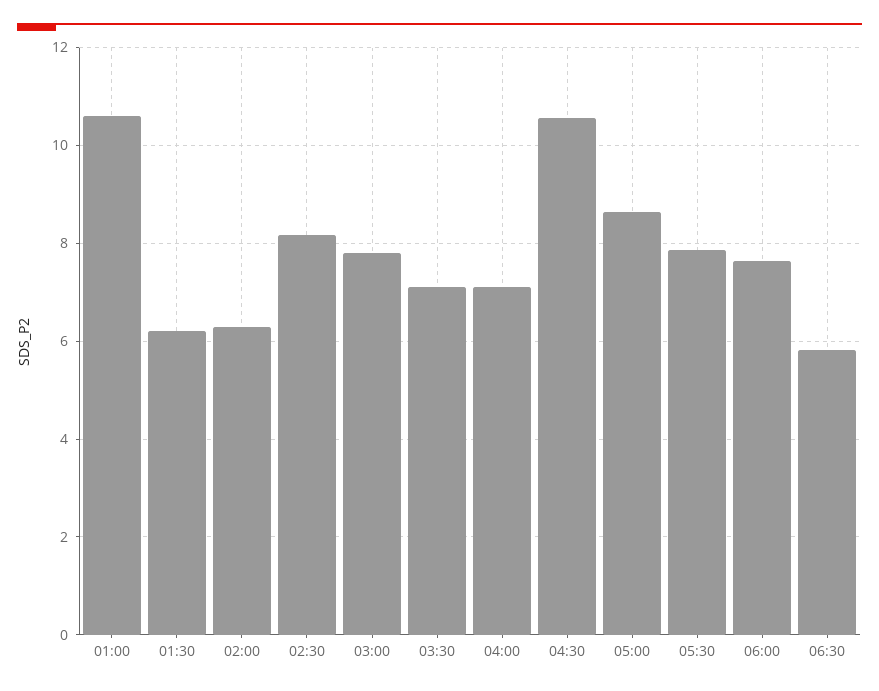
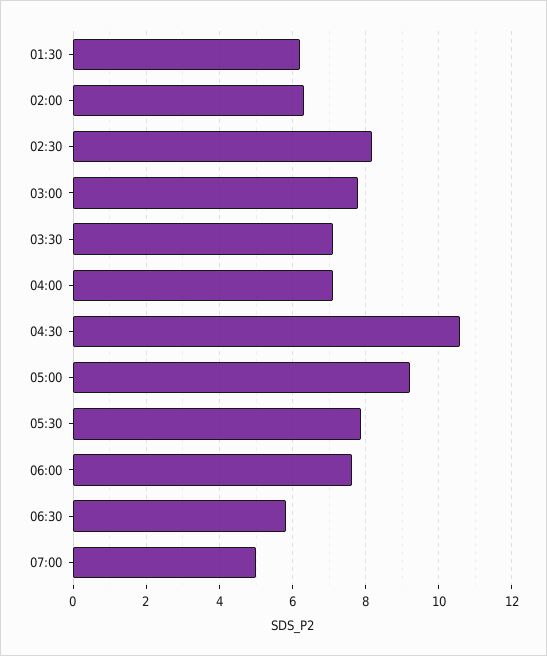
01:00: 10.6 -> none
05:00: 8.6 -> 9.2
07:00: none -> 5

